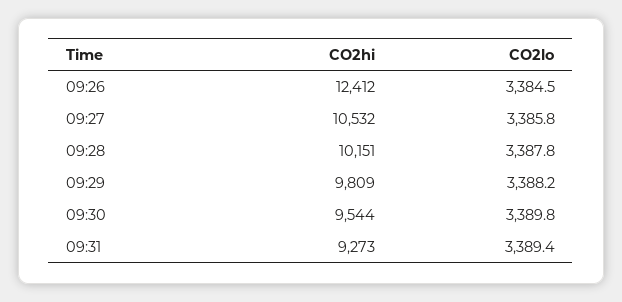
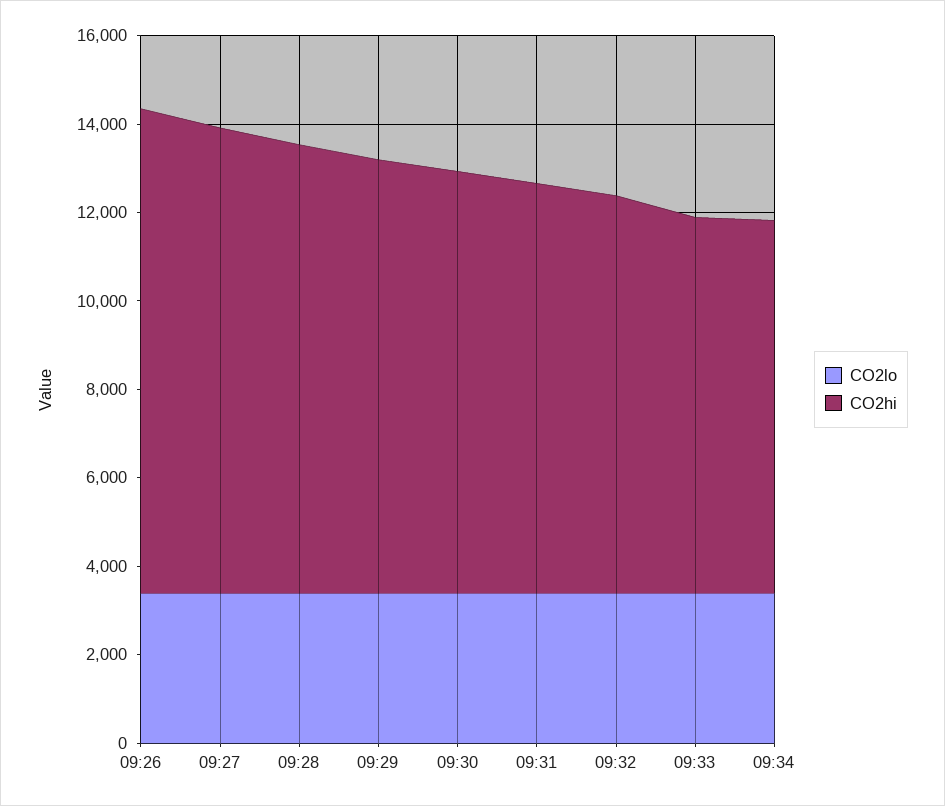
CO2hi, 09:26: 12412 -> 11000
CO2lo, 09:32: none -> 3500
CO2hi, 09:32: none -> 9000
CO2lo, 09:33: none -> 3500
CO2hi, 09:33: none -> 8500
CO2lo, 09:34: none -> 3500
CO2hi, 09:34: none -> 8500

